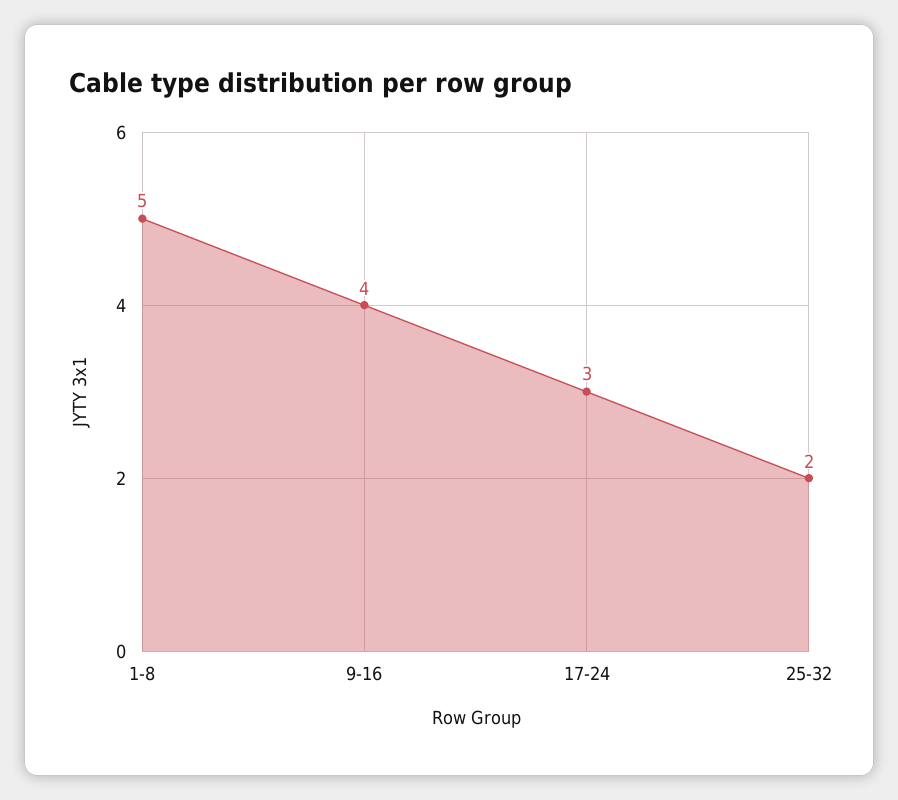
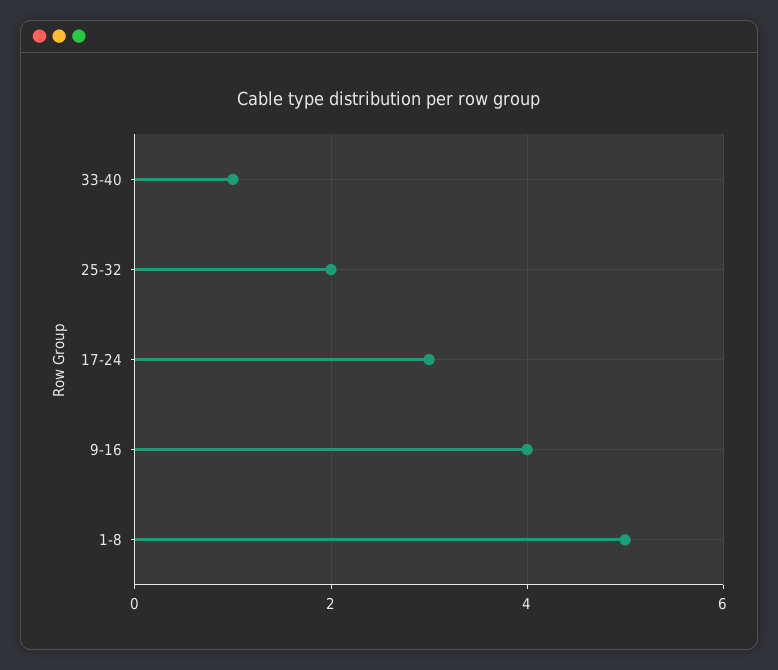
33-40: none -> 1

